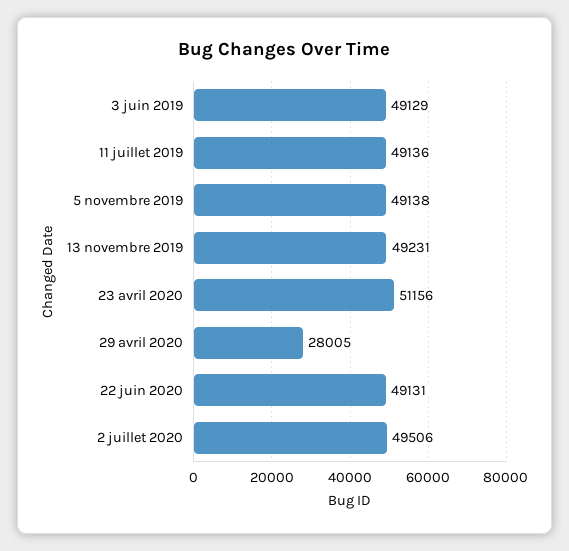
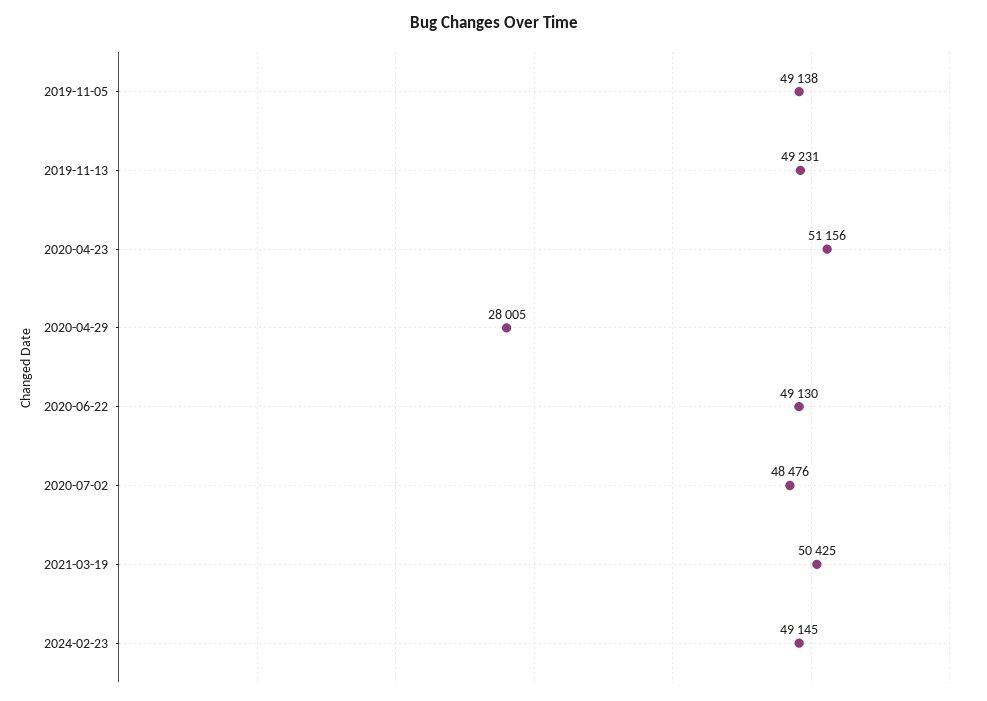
3 juin 2019: 49129 -> none
11 juillet 2019: 49136 -> none
22 juin 2020: 49131 -> 49130
2 juillet 2020: 49506 -> 48476
2021-03-19: none -> 50425
2024-02-23: none -> 49145

